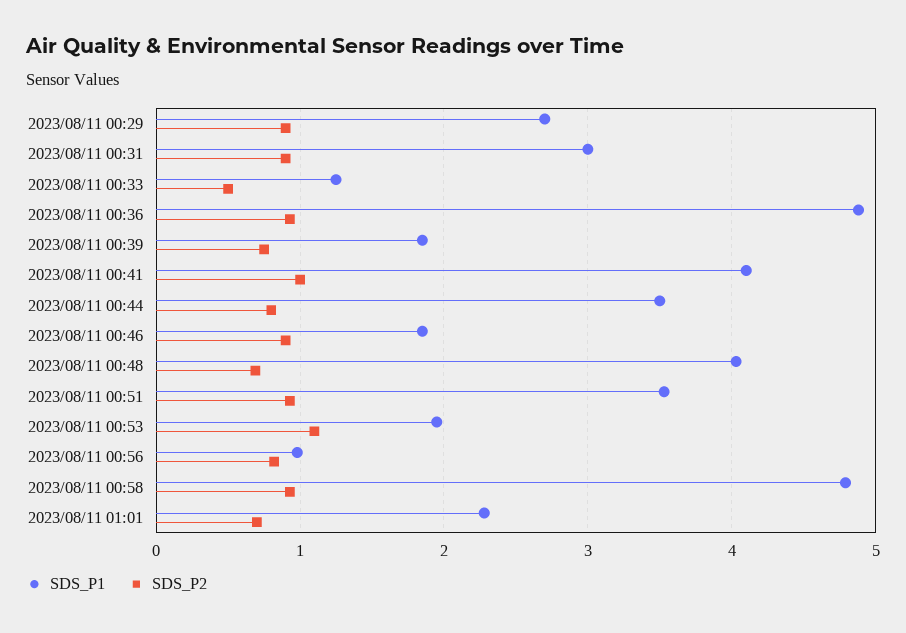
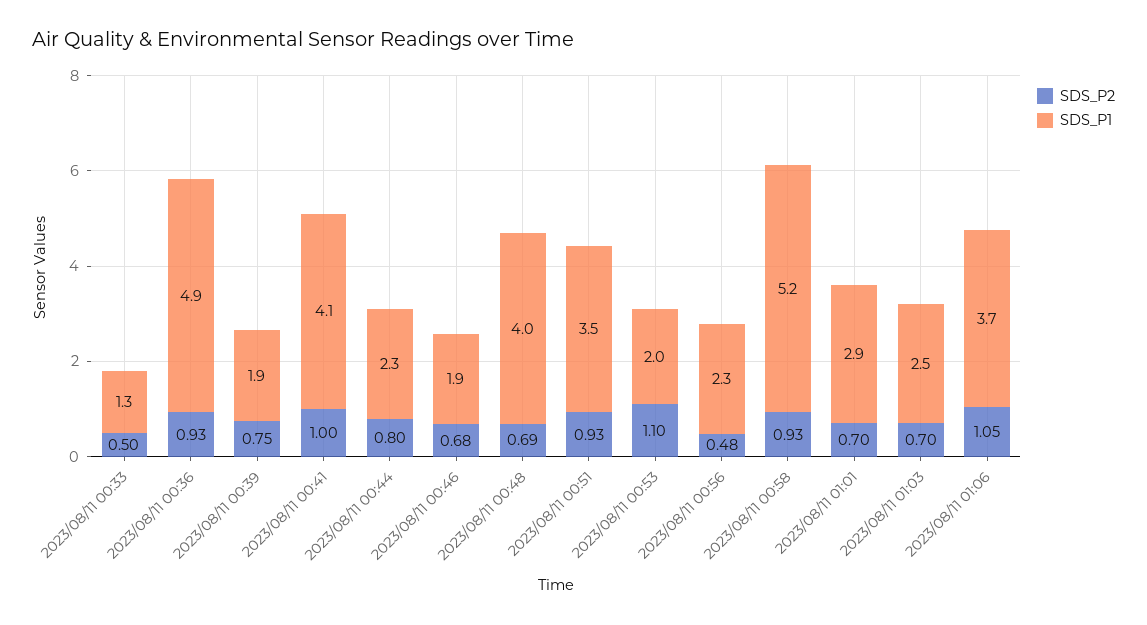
SDS_P1, 2023/08/11 00:29: 2.7 -> none
SDS_P2, 2023/08/11 00:29: 0.9 -> none
SDS_P1, 2023/08/11 00:31: 3 -> none
SDS_P2, 2023/08/11 00:31: 0.9 -> none
SDS_P1, 2023/08/11 00:44: 3.5 -> 2.3
SDS_P2, 2023/08/11 00:46: 0.9 -> 0.68
SDS_P1, 2023/08/11 00:56: 1 -> 2.3
SDS_P2, 2023/08/11 00:56: 0.8 -> 0.48
SDS_P1, 2023/08/11 00:58: 4.8 -> 5.2
SDS_P1, 2023/08/11 01:01: 2.3 -> 2.9
SDS_P2, 2023/08/11 01:03: none -> 0.7
SDS_P1, 2023/08/11 01:03: none -> 2.5
SDS_P2, 2023/08/11 01:06: none -> 1.05
SDS_P1, 2023/08/11 01:06: none -> 3.7

